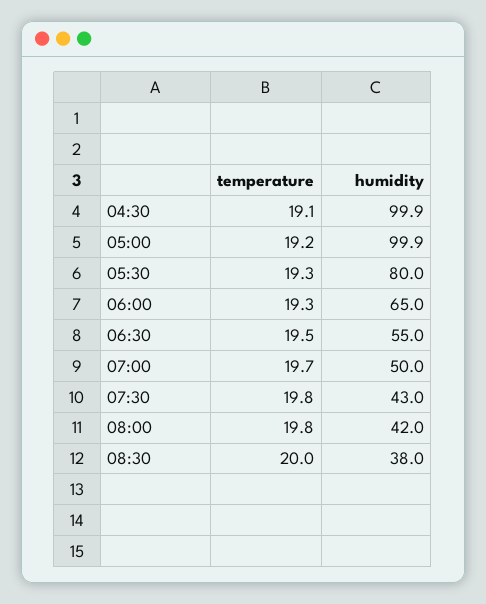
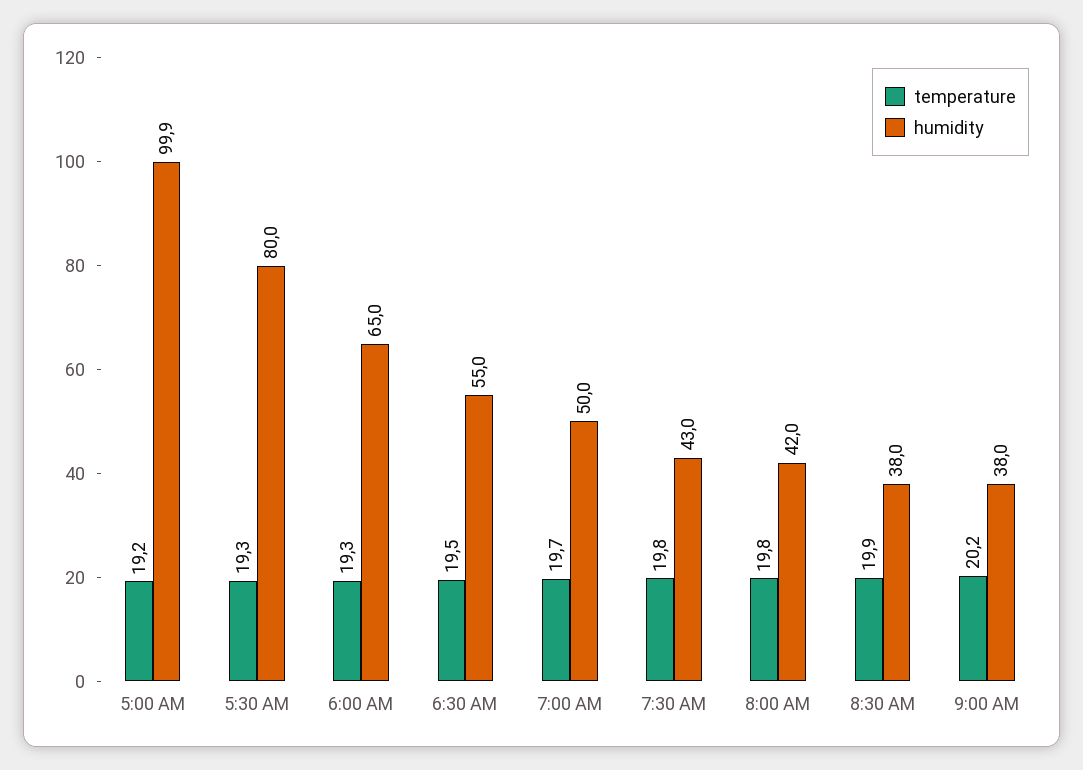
temperature, 04:30: 19.1 -> none
humidity, 04:30: 99.9 -> none
temperature, 08:30: 20 -> 19.9
temperature, 9:00 AM: none -> 20.2
humidity, 9:00 AM: none -> 38

